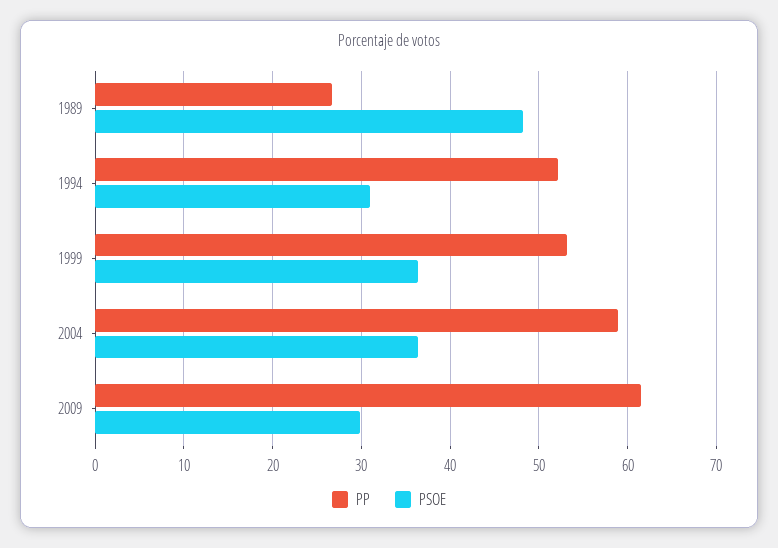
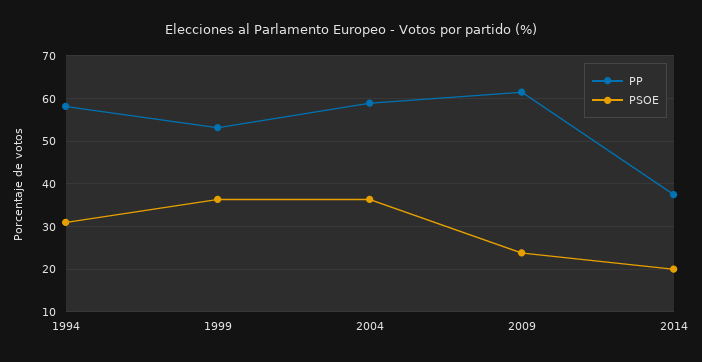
PP, 1989: 27 -> none
PSOE, 1989: 48 -> none
PP, 1994: 52 -> 58
PSOE, 2009: 30 -> 24
PP, 2014: none -> 38
PSOE, 2014: none -> 20

